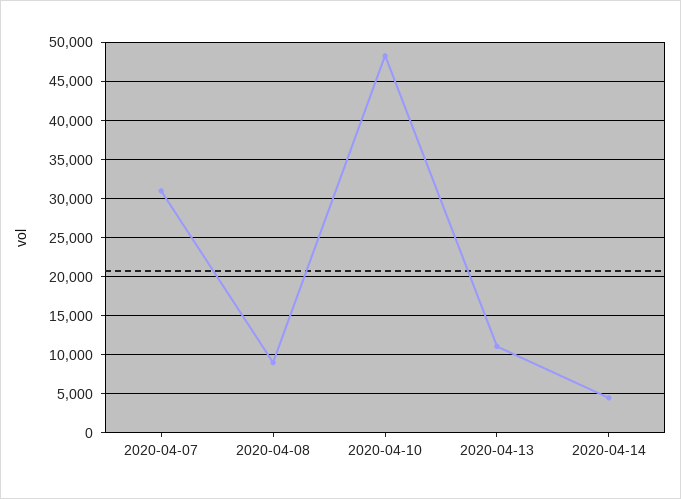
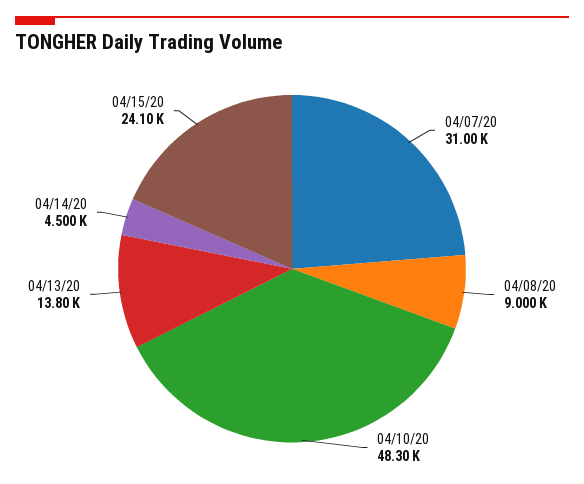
2020-04-13: 11000 -> 13800
04/15/20: none -> 24100

